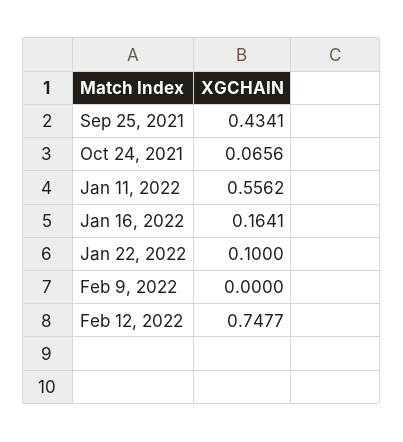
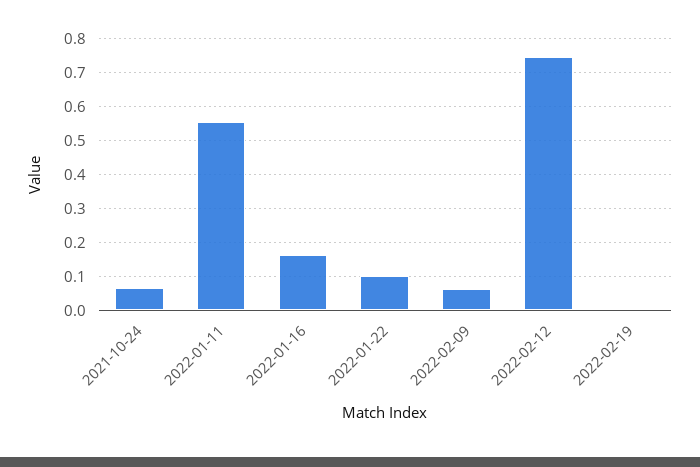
Sep 25, 2021: 0.4341 -> none
Feb 9, 2022: 0 -> 0.06
2022-02-19: none -> 0

